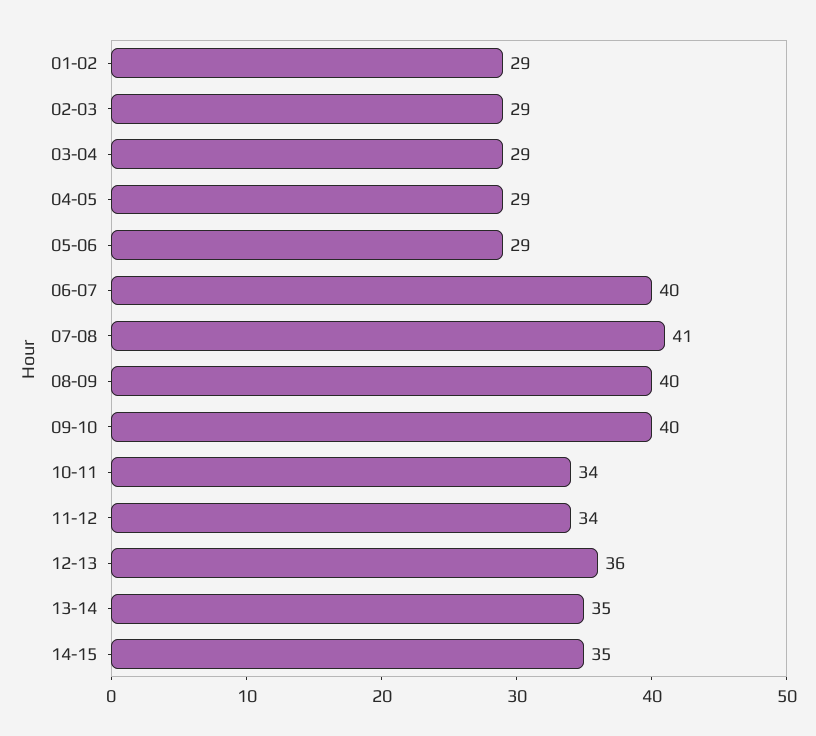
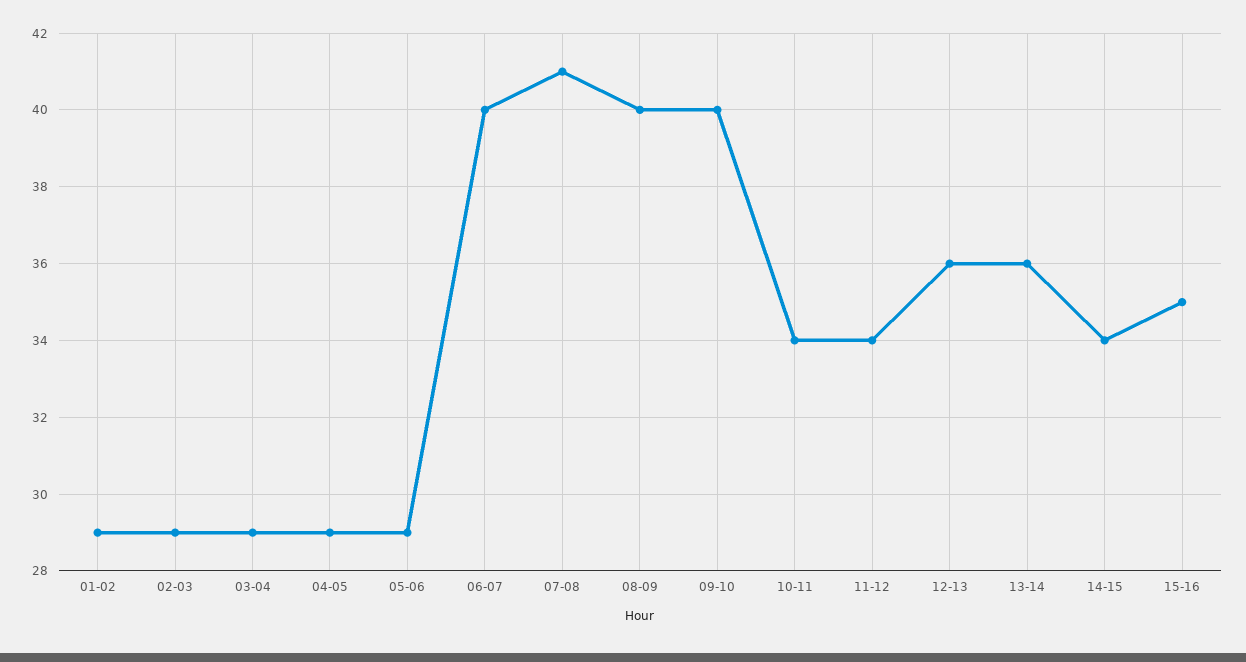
13-14: 35 -> 36
14-15: 35 -> 34
15-16: none -> 35

